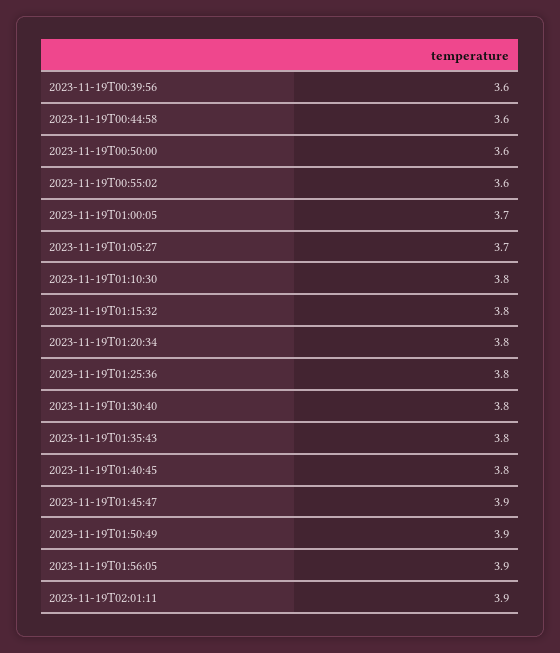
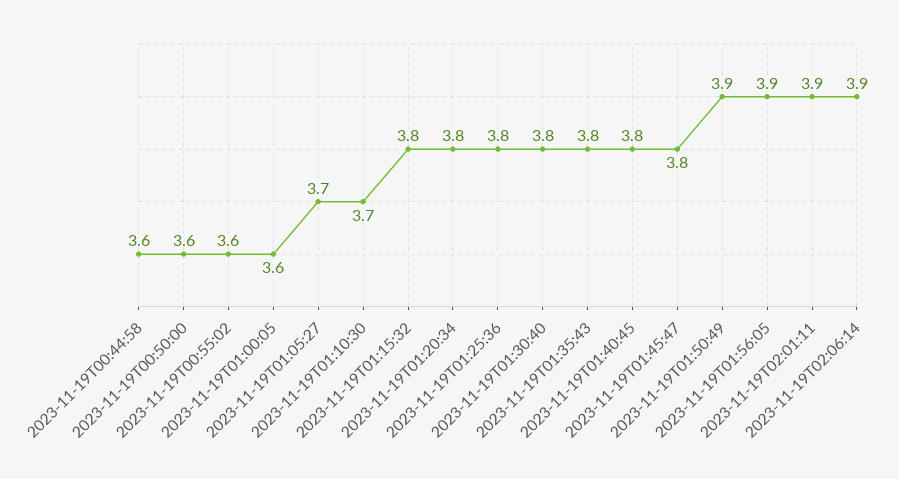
2023-11-19T00:39:56: 3.6 -> none
2023-11-19T01:00:05: 3.7 -> 3.6
2023-11-19T01:10:30: 3.8 -> 3.7
2023-11-19T01:45:47: 3.9 -> 3.8
2023-11-19T02:06:14: none -> 3.9

